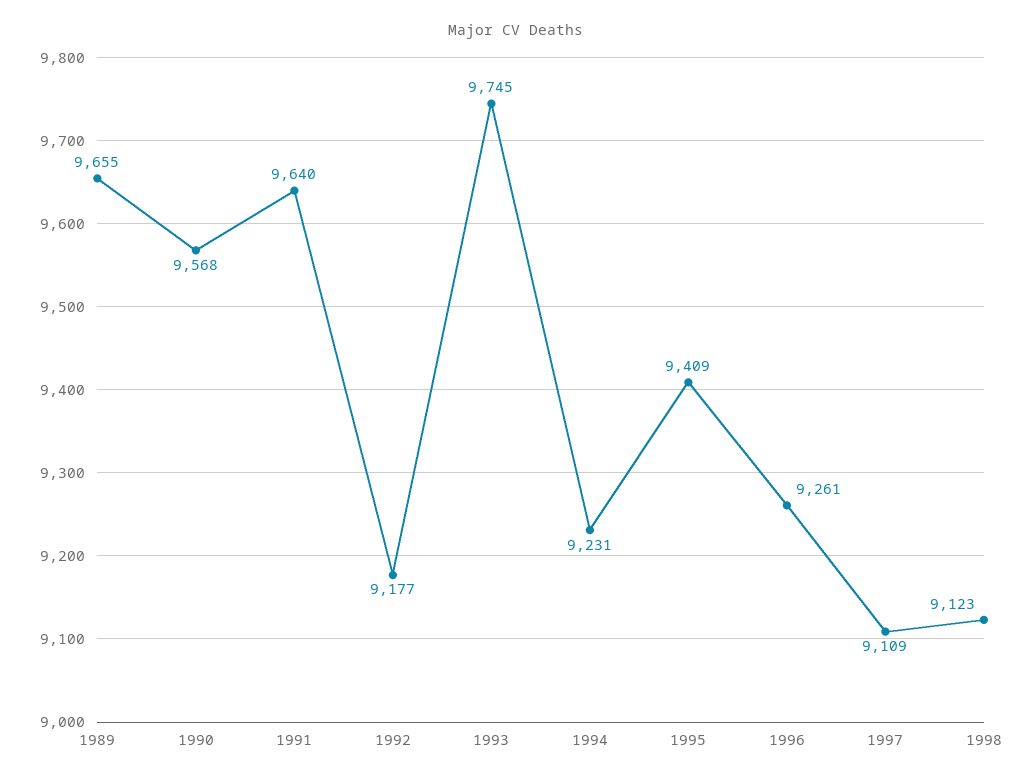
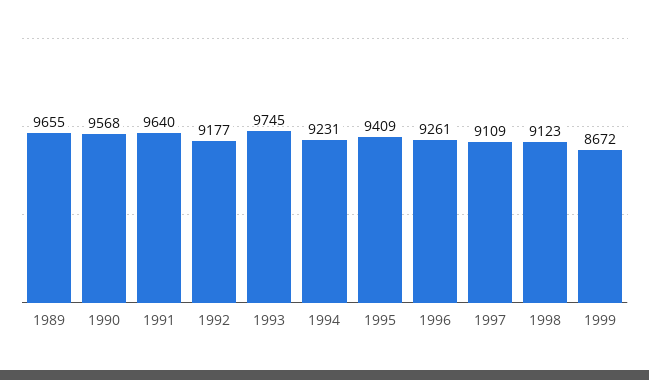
1999: none -> 8672

